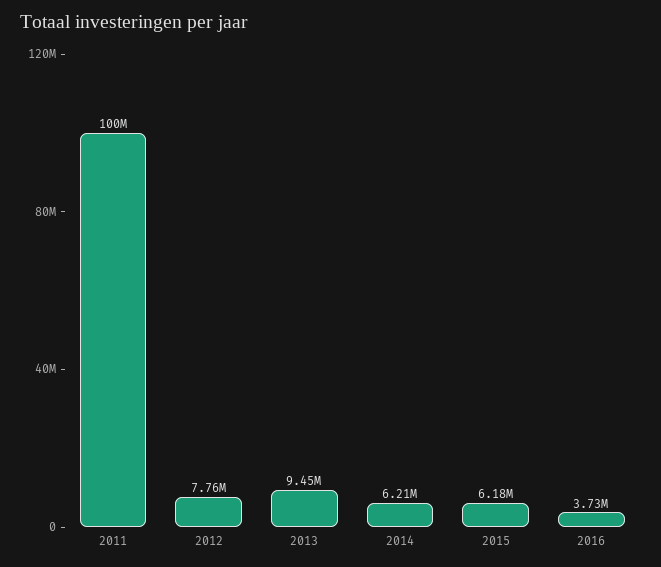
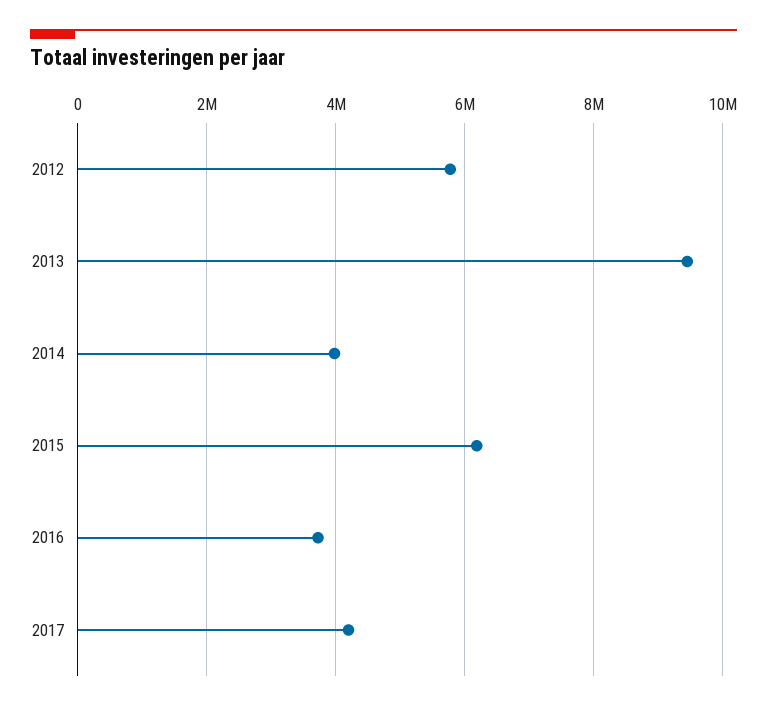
2011: 100000000 -> none
2012: 7760000 -> 5800000
2014: 6210000 -> 4000000
2017: none -> 4200000

